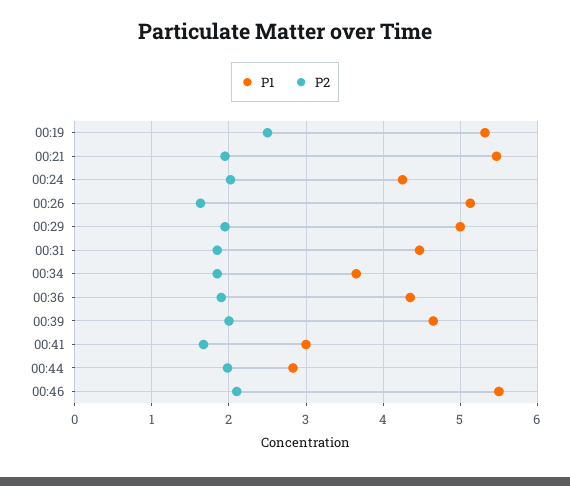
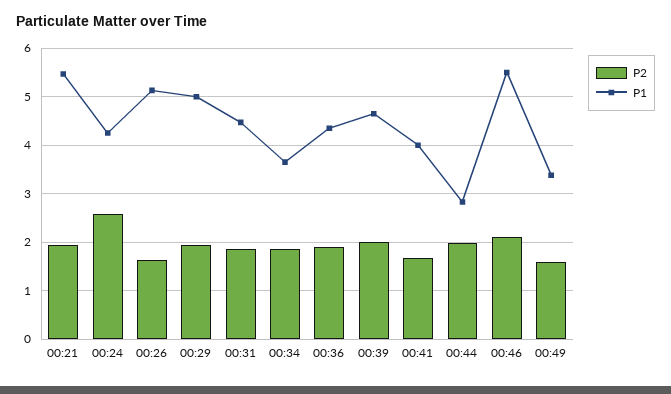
P1, 00:19: 5.3 -> none
P2, 00:19: 2.5 -> none
P2, 00:24: 2 -> 2.6
P1, 00:41: 3 -> 4
P2, 00:49: none -> 1.6
P1, 00:49: none -> 3.4

